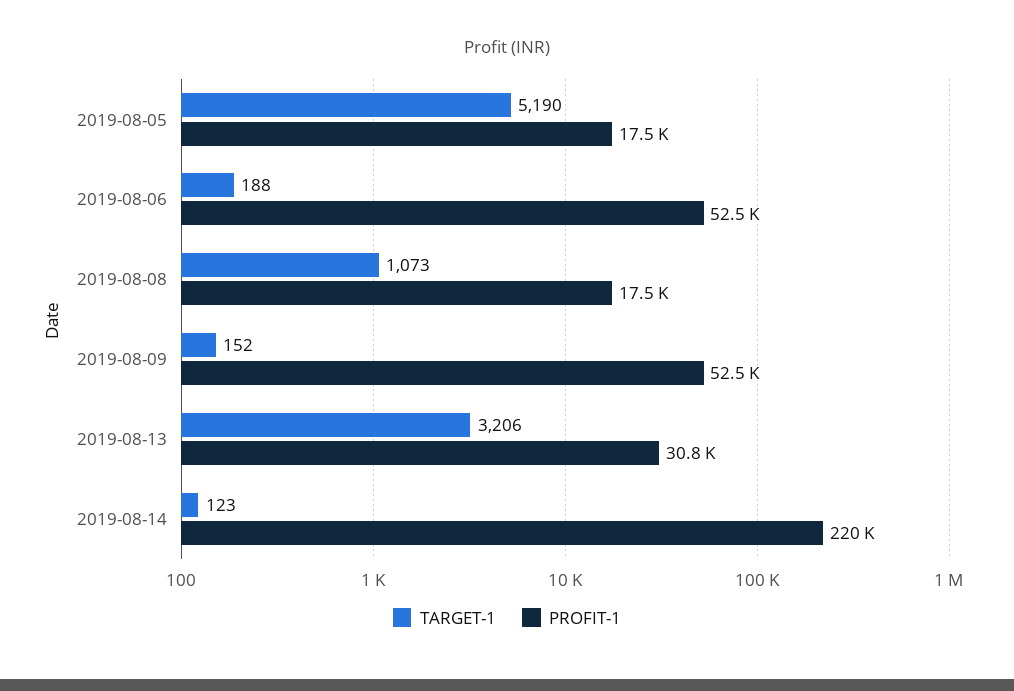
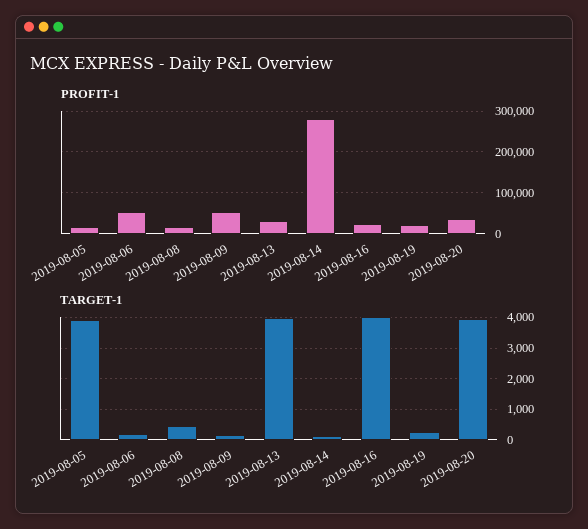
TARGET-1, 2019-08-05: 5190 -> 4000
TARGET-1, 2019-08-08: 1073 -> 400
TARGET-1, 2019-08-13: 3206 -> 4000
PROFIT-1, 2019-08-14: 220000 -> 280000
PROFIT-1, 2019-08-16: none -> 20000
PROFIT-1, 2019-08-19: none -> 20000
PROFIT-1, 2019-08-20: none -> 40000
TARGET-1, 2019-08-16: none -> 4000
TARGET-1, 2019-08-19: none -> 200
TARGET-1, 2019-08-20: none -> 4000

